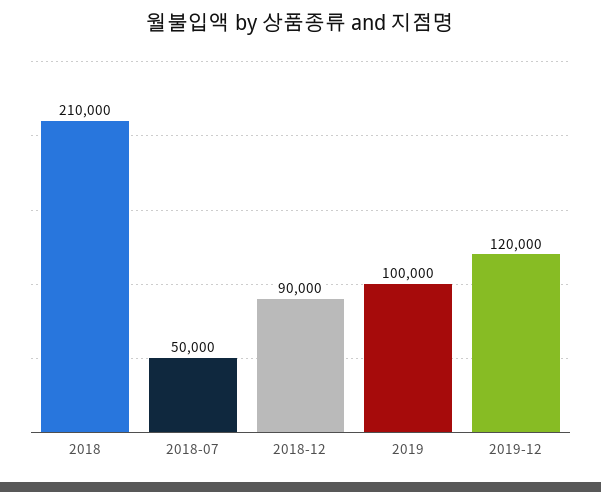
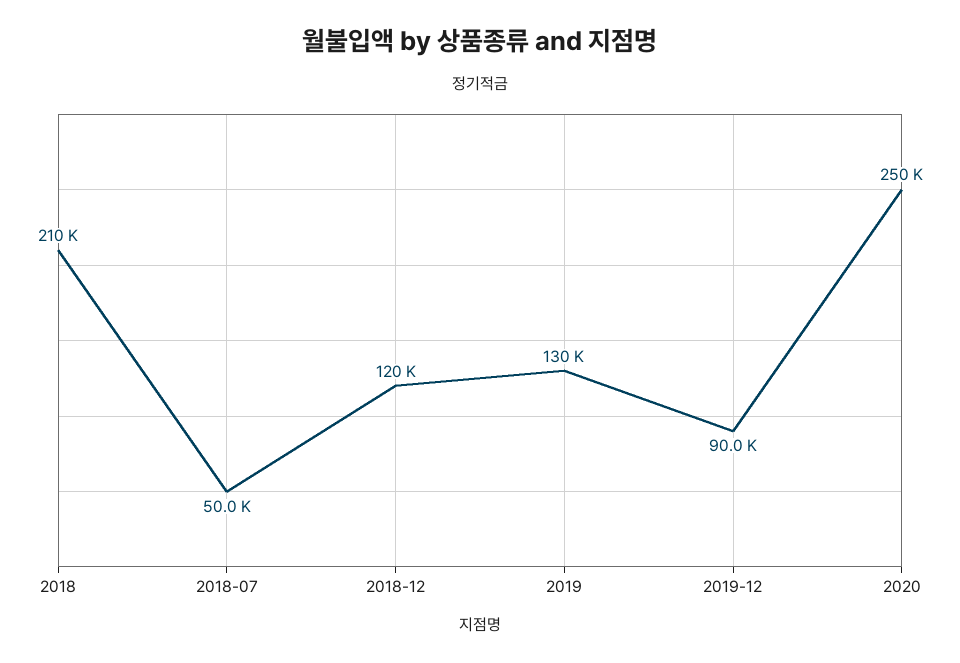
2018-12: 90000 -> 120000
2019: 100000 -> 130000
2019-12: 120000 -> 90000
2020: none -> 250000

